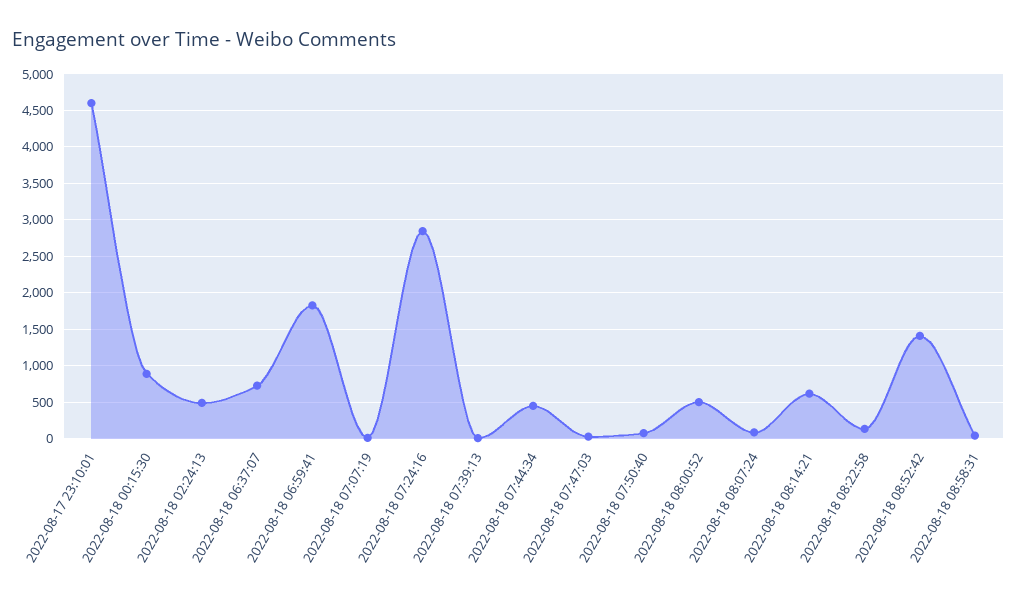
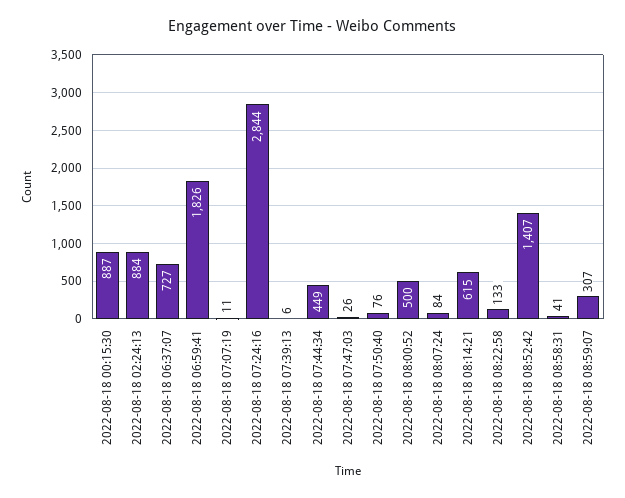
2022-08-17 23:10:01: 4600 -> none
2022-08-18 02:24:13: 500 -> 884
2022-08-18 08:59:07: none -> 307

